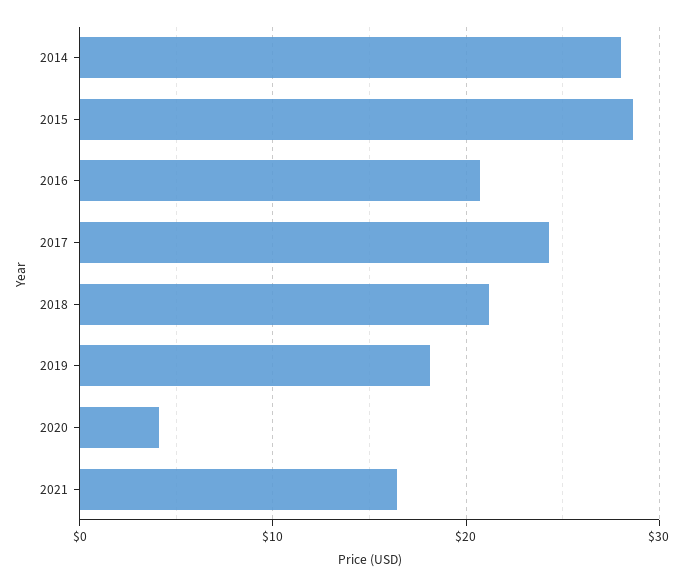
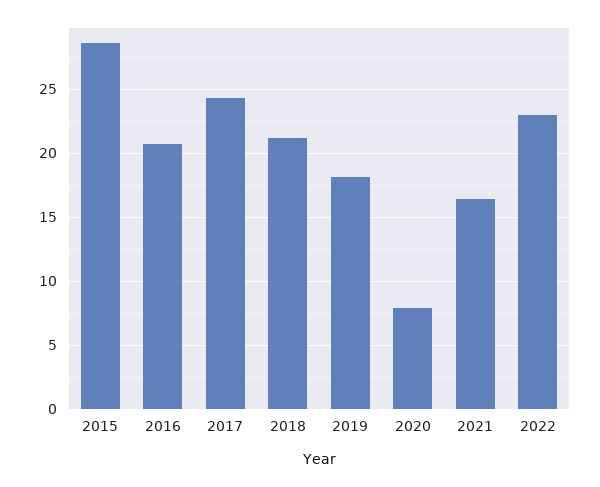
2014: 28 -> none
2020: 4 -> 8
2022: none -> 23

